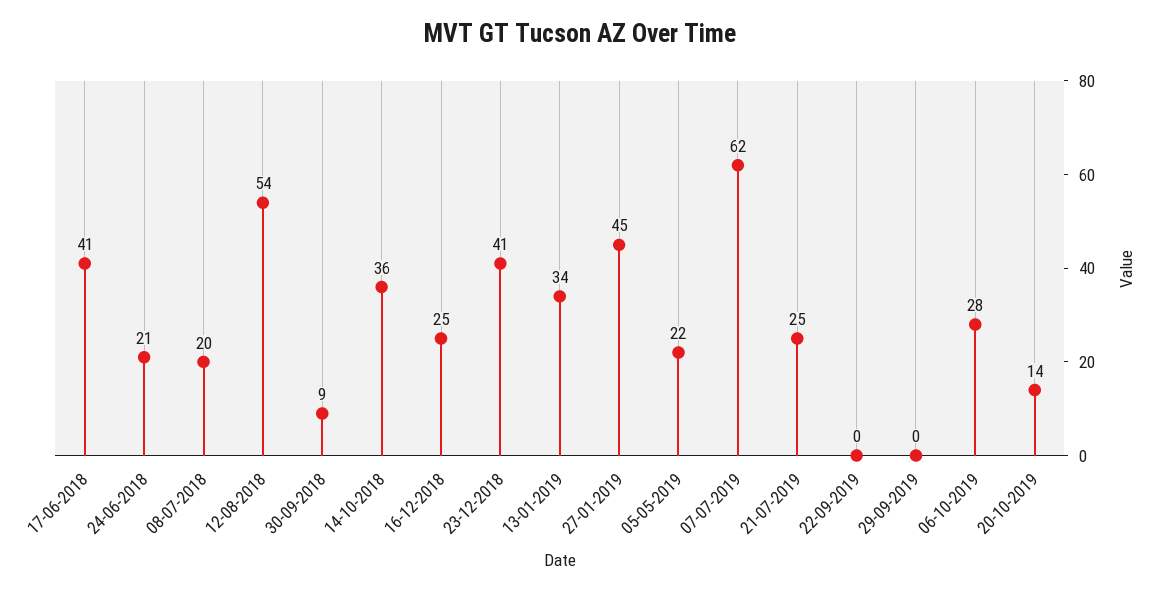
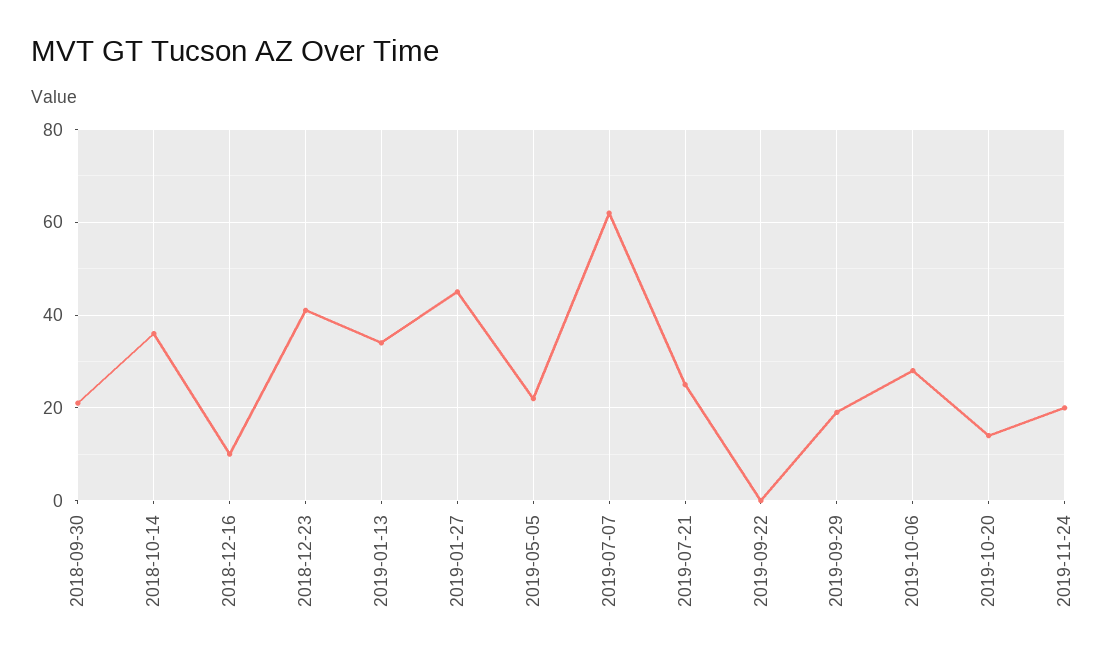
17-06-2018: 41 -> none
24-06-2018: 21 -> none
08-07-2018: 20 -> none
12-08-2018: 54 -> none
30-09-2018: 9 -> 20
16-12-2018: 25 -> 10
29-09-2019: 0 -> 20
2019-11-24: none -> 20

